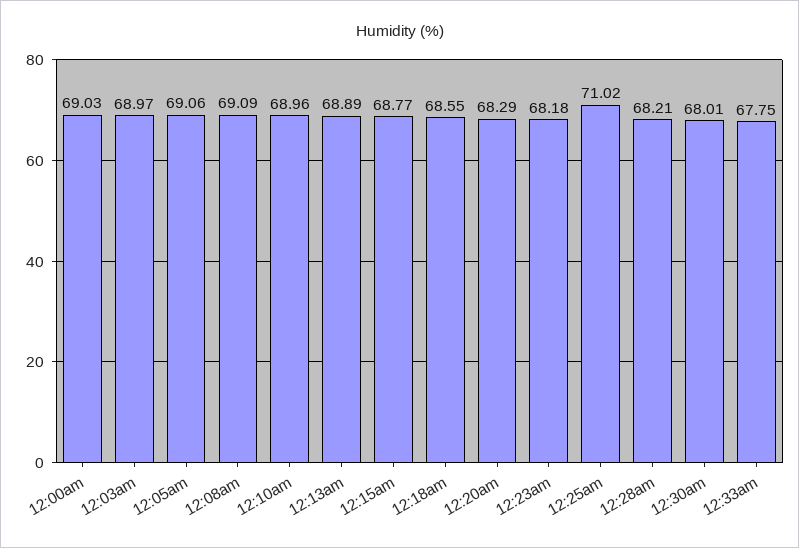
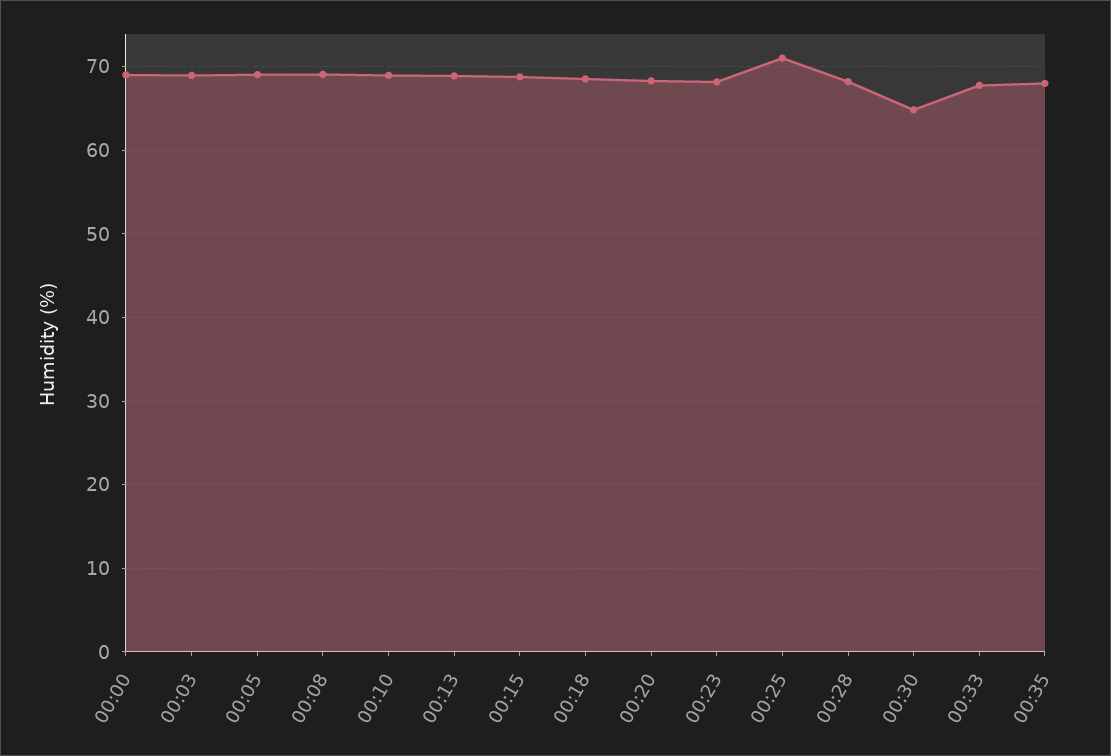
12:30am: 68.01 -> 65
00:35: none -> 68

